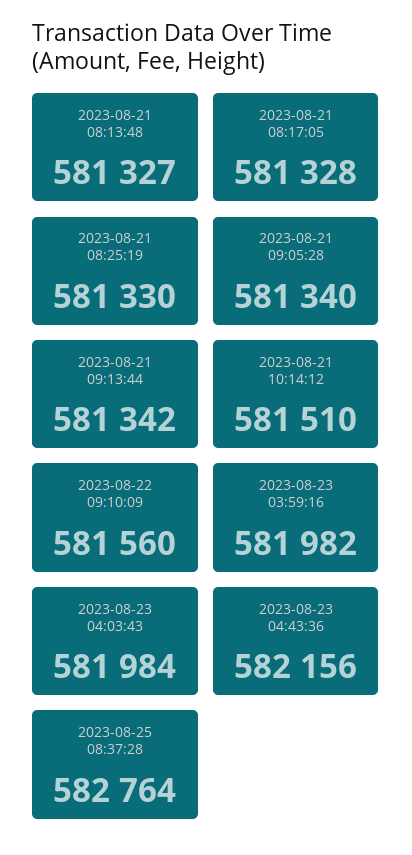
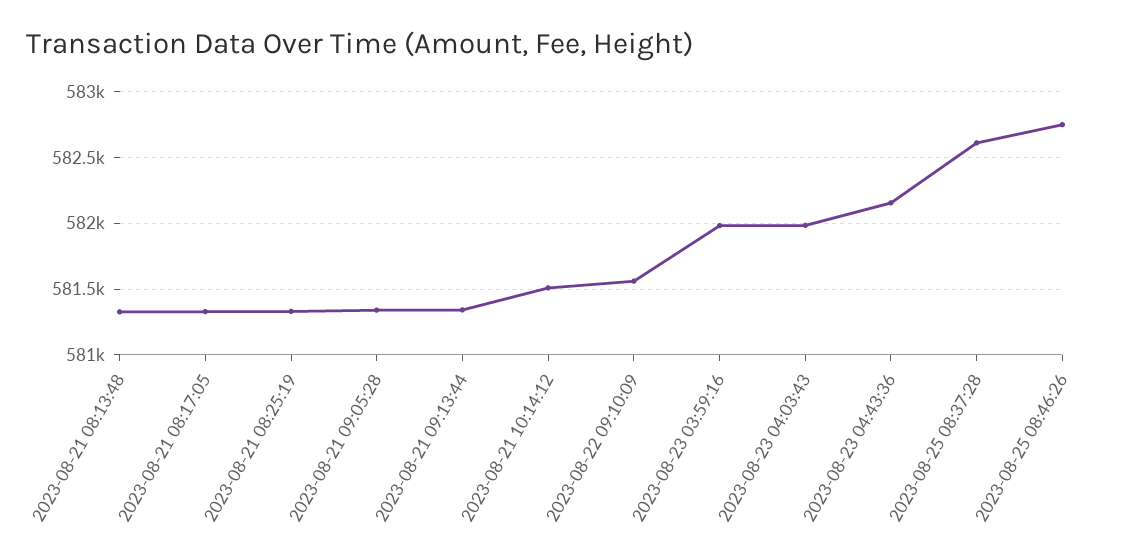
2023-08-25 08:37:28: 582764 -> 582600
2023-08-25 08:46:26: none -> 582750

